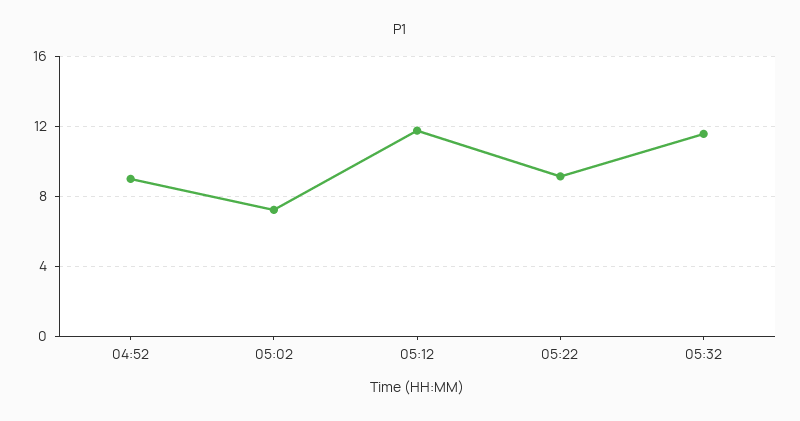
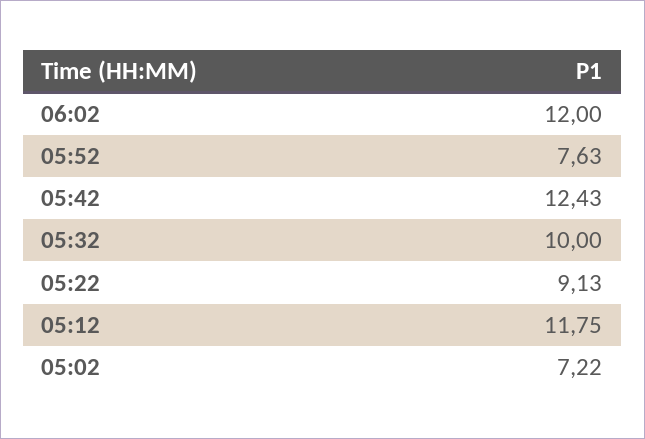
04:52: 9 -> none
05:32: 11.5 -> 10
06:02: none -> 12
05:52: none -> 7.63
05:42: none -> 12.43

